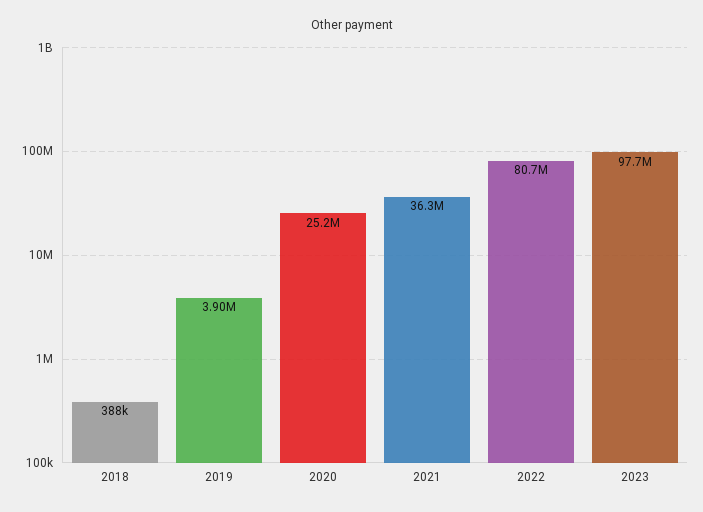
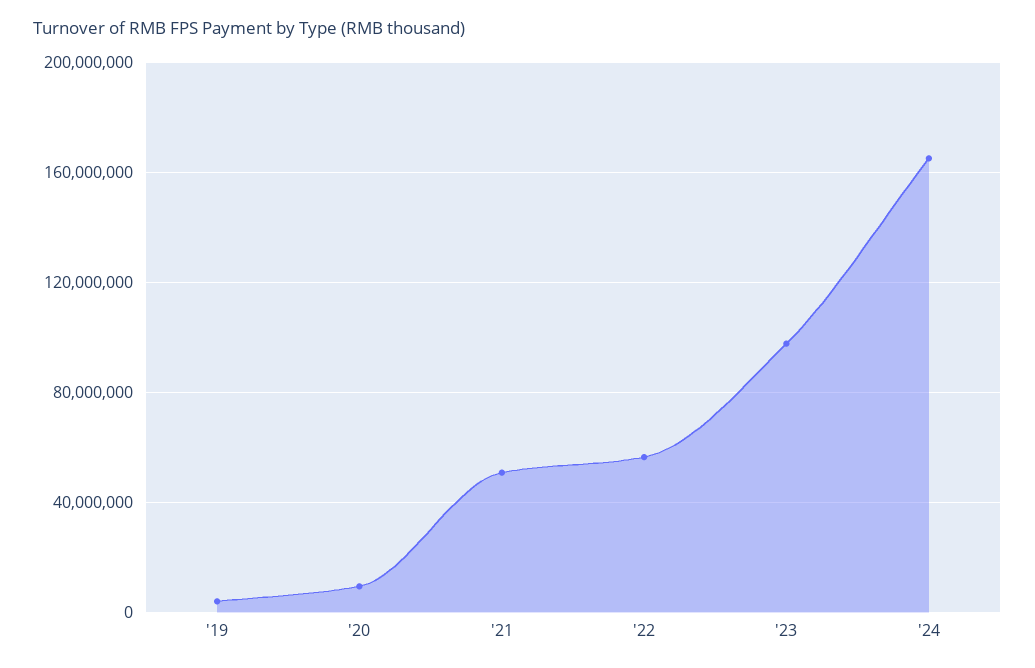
2018: 388000 -> none
2020: 25200000 -> 10000000
2021: 36300000 -> 50000000
2022: 80700000 -> 55000000
'24: none -> 165000000

